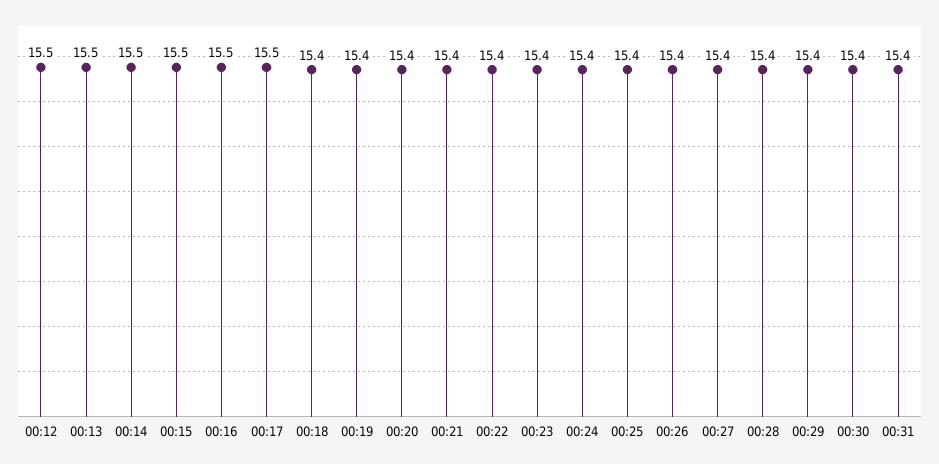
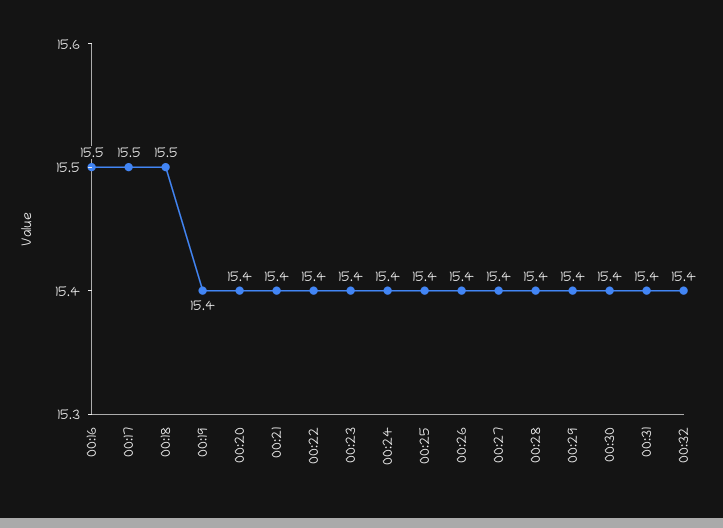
00:12: 15.5 -> none
00:13: 15.5 -> none
00:14: 15.5 -> none
00:15: 15.5 -> none
00:18: 15.4 -> 15.5
00:32: none -> 15.4

